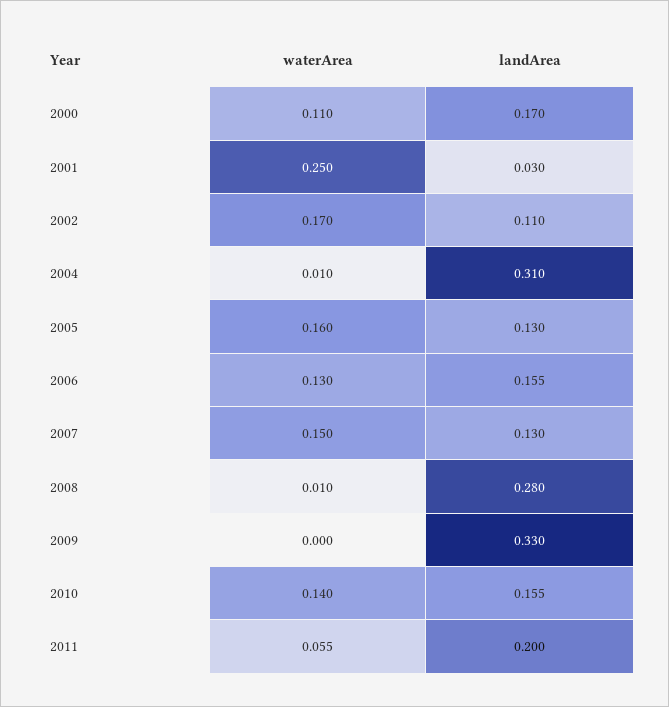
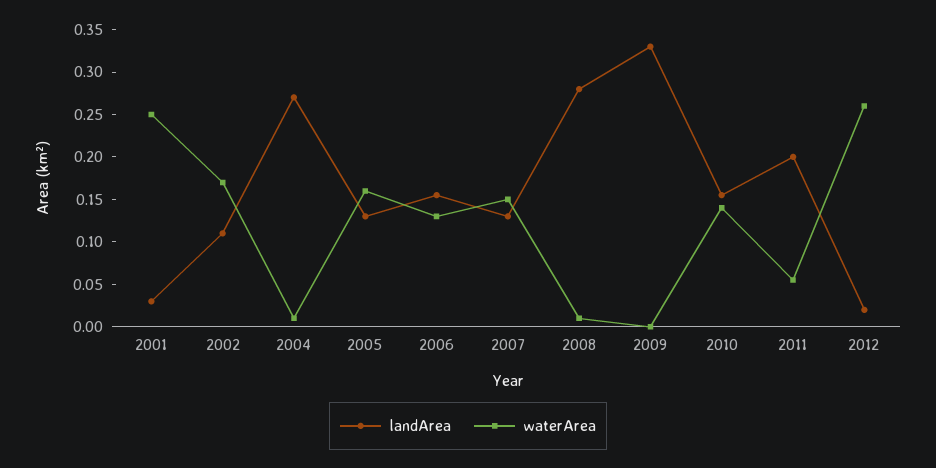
waterArea, 2000: 0.11 -> none
landArea, 2000: 0.17 -> none
landArea, 2004: 0.31 -> 0.27
landArea, 2012: none -> 0.02
waterArea, 2012: none -> 0.26

